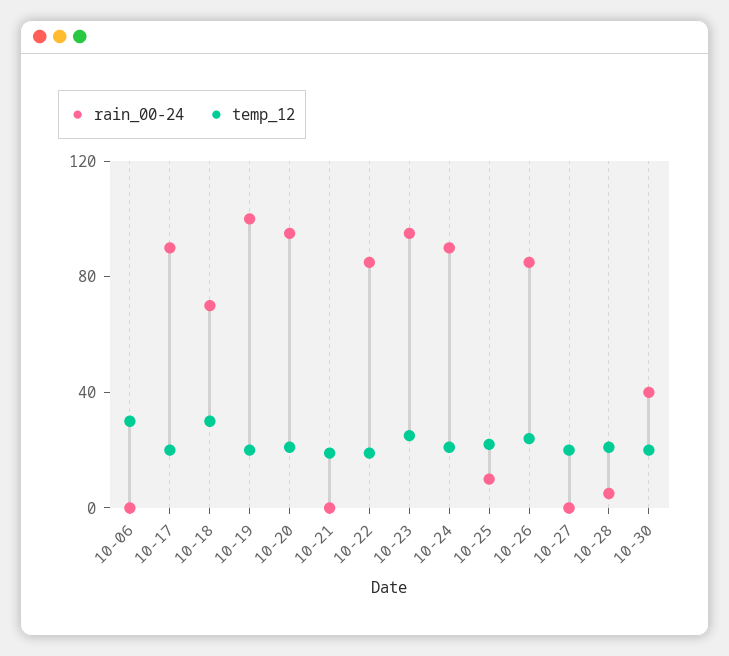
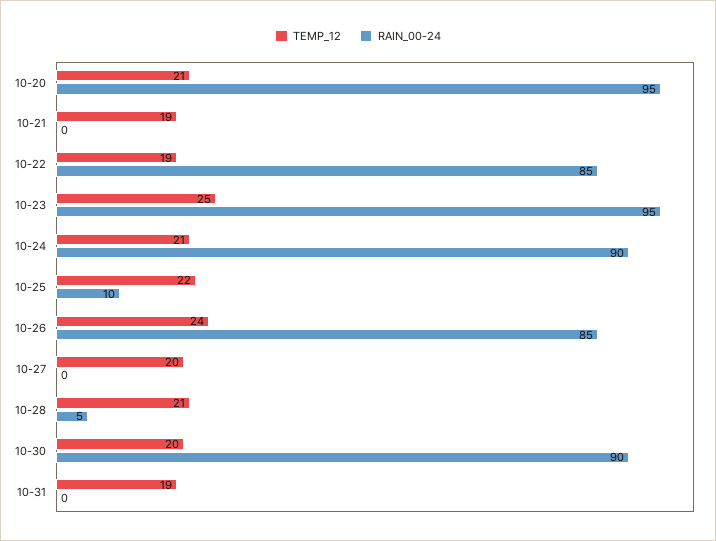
rain_00-24, 10-06: 0 -> none
temp_12, 10-06: 30 -> none
rain_00-24, 10-17: 90 -> none
temp_12, 10-17: 20 -> none
rain_00-24, 10-18: 70 -> none
temp_12, 10-18: 30 -> none
rain_00-24, 10-19: 100 -> none
temp_12, 10-19: 20 -> none
rain_00-24, 10-30: 40 -> 90
temp_12, 10-31: none -> 19
rain_00-24, 10-31: none -> 0

